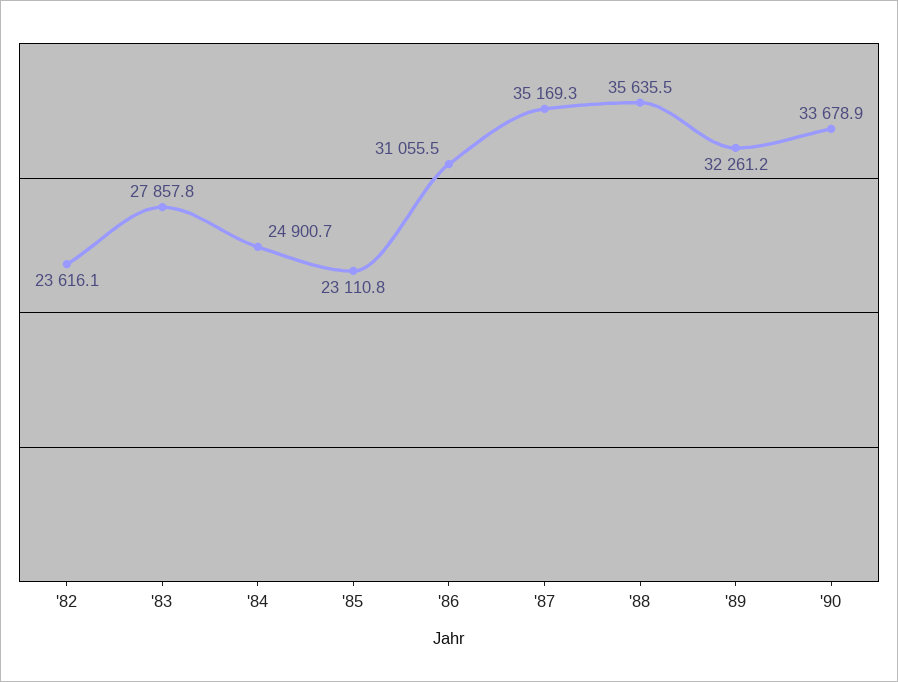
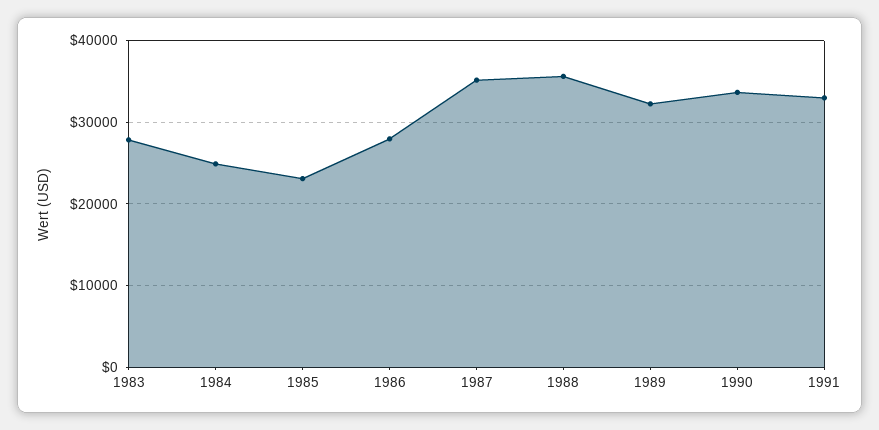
'82: 23616.1 -> none
'86: 31055.5 -> 28000
1991: none -> 33000

